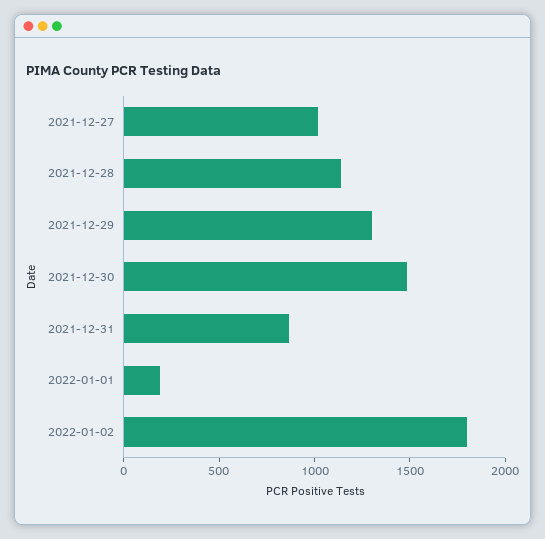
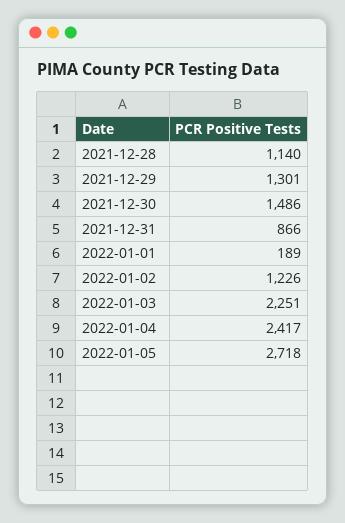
2021-12-27: 1000 -> none
2022-01-02: 1800 -> 1226
2022-01-03: none -> 2251
2022-01-04: none -> 2417
2022-01-05: none -> 2718

